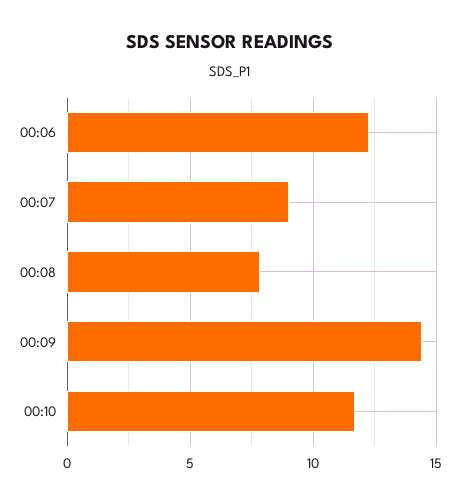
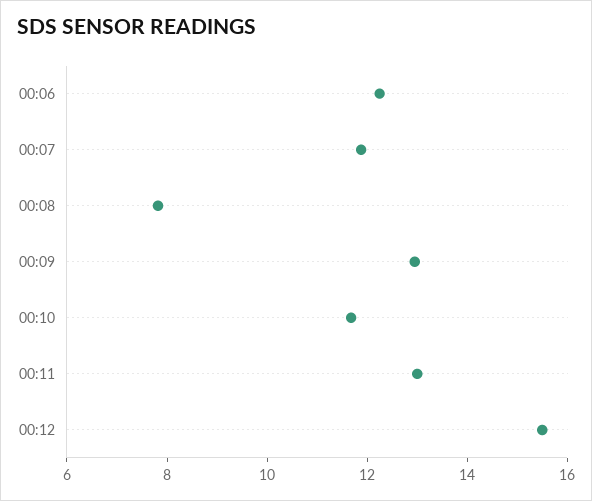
00:07: 9 -> 12
00:09: 14.5 -> 13
00:11: none -> 13
00:12: none -> 15.5

